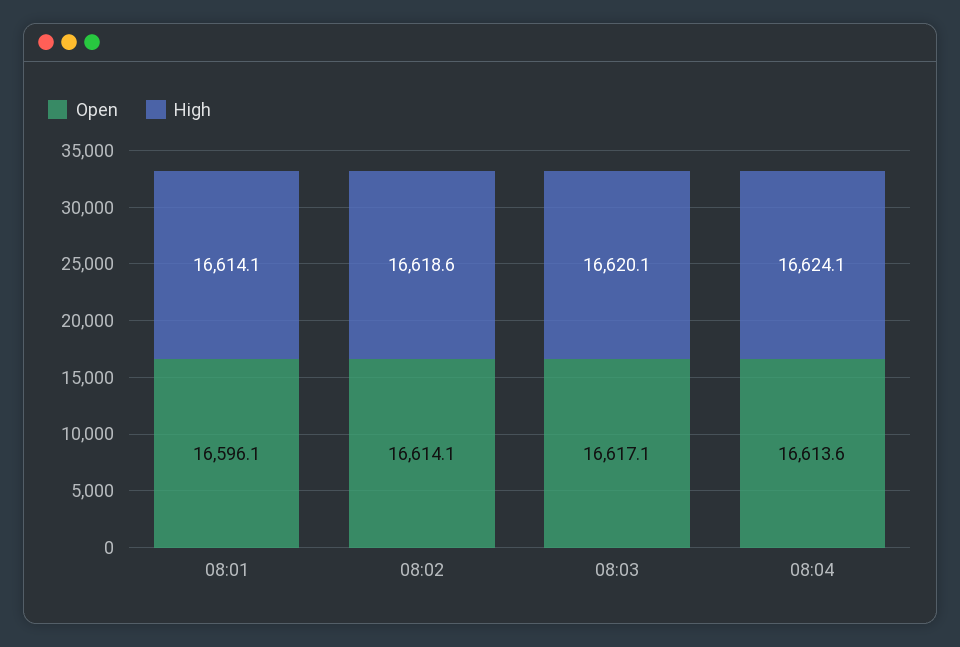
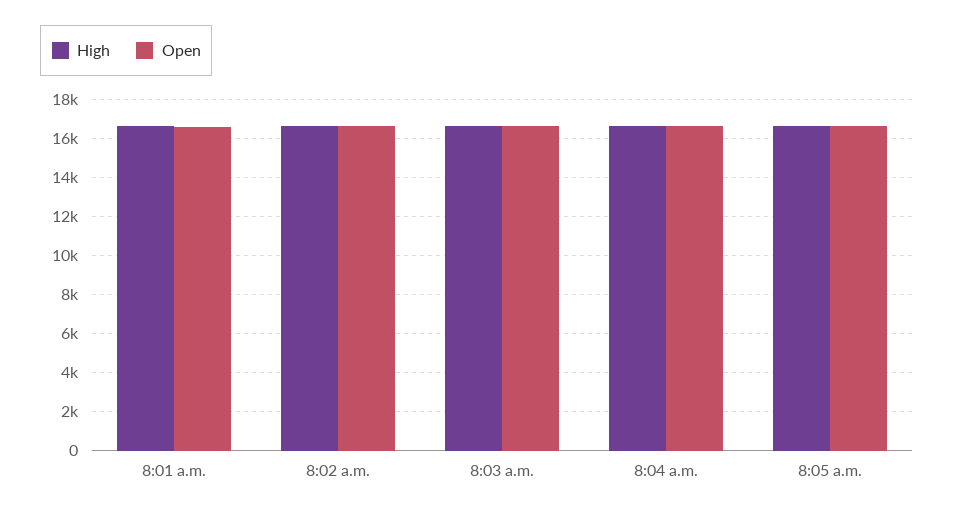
High, 8:05 a.m.: none -> 16500
Open, 8:05 a.m.: none -> 16500

